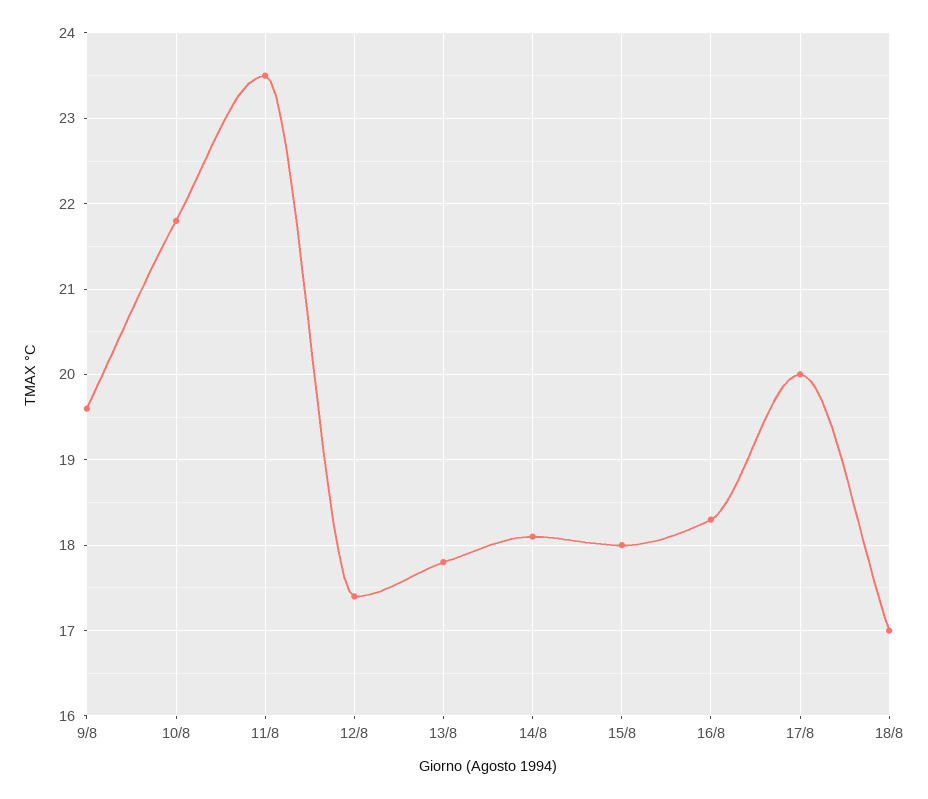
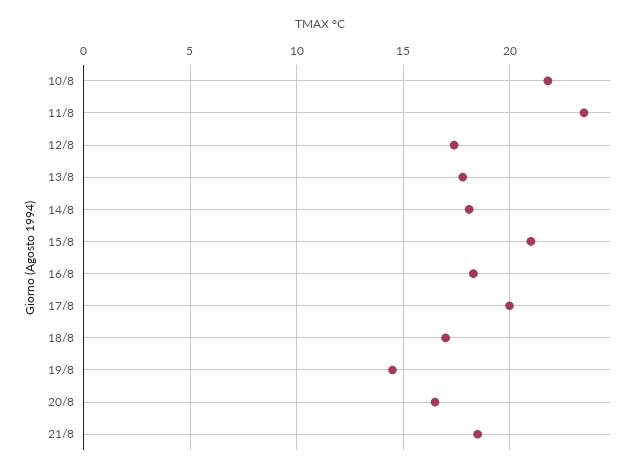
9/8: 19.6 -> none
15/8: 18 -> 21
19/8: none -> 14.5
20/8: none -> 16.5
21/8: none -> 18.5

